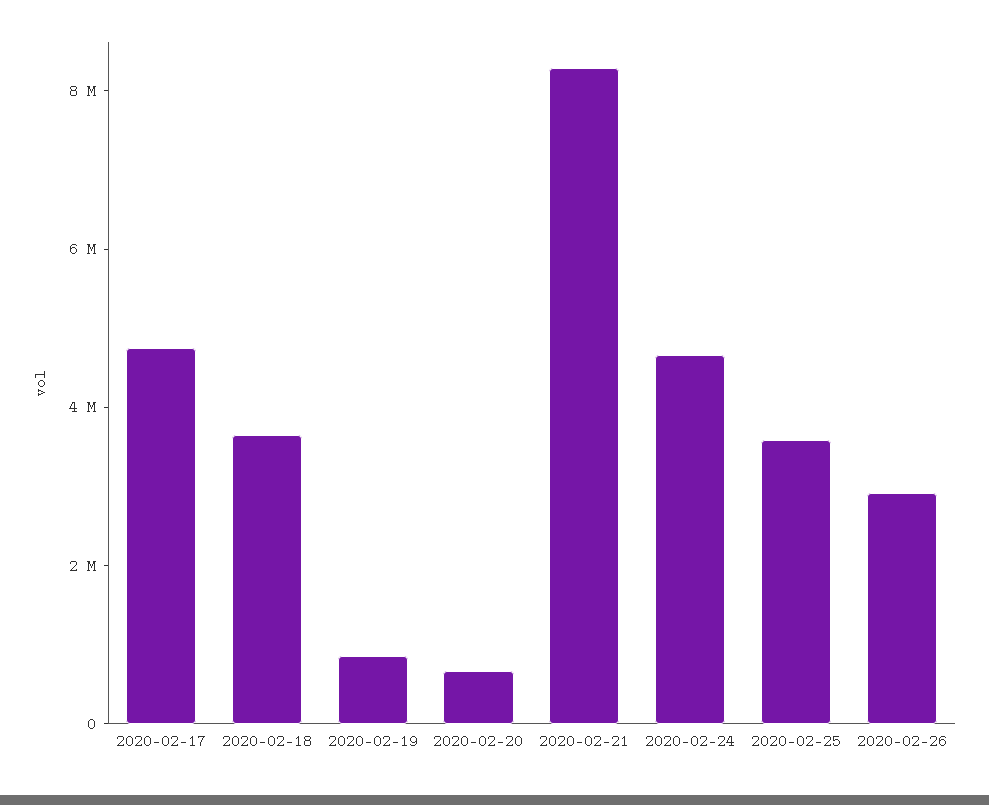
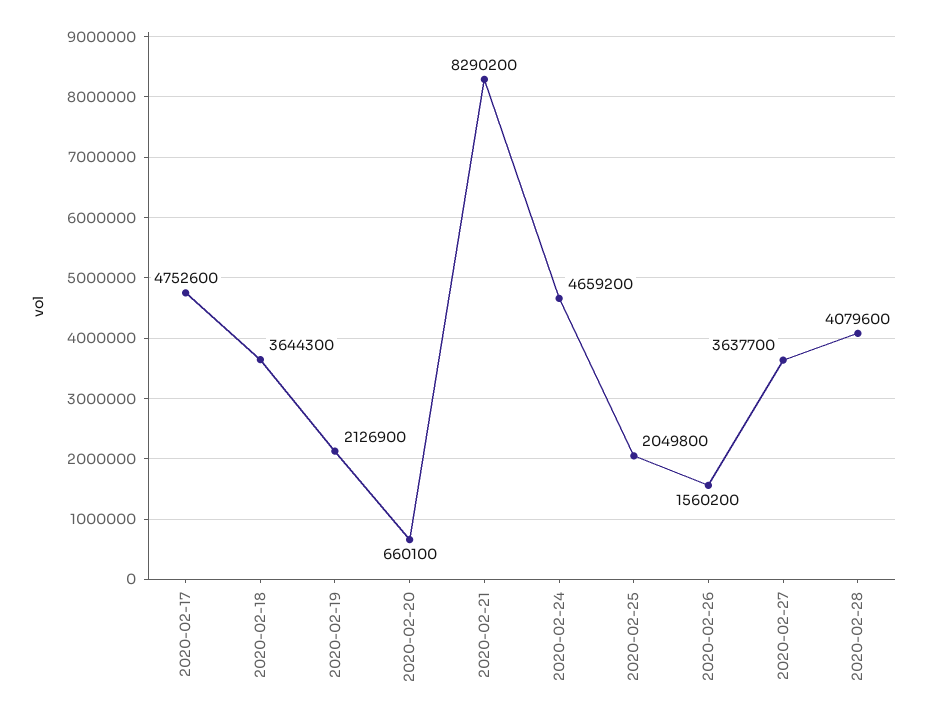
2020-02-19: 1000000 -> 2126900
2020-02-25: 3500000 -> 2049800
2020-02-26: 3000000 -> 1560200
2020-02-27: none -> 3637700
2020-02-28: none -> 4079600

